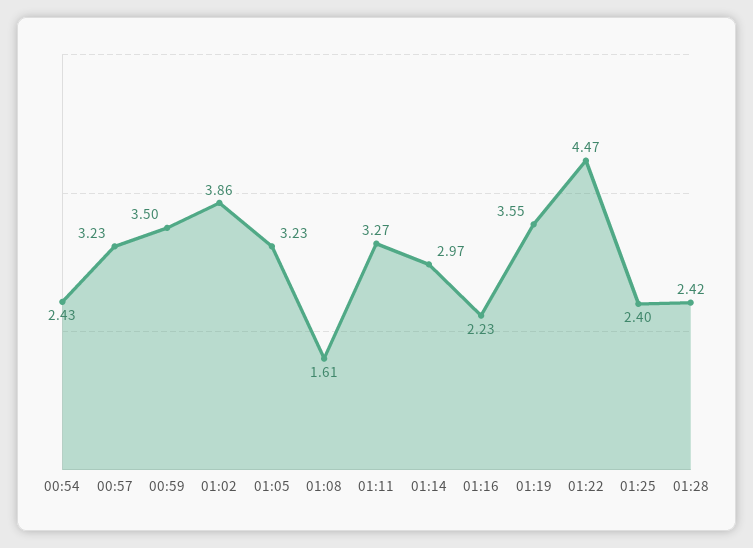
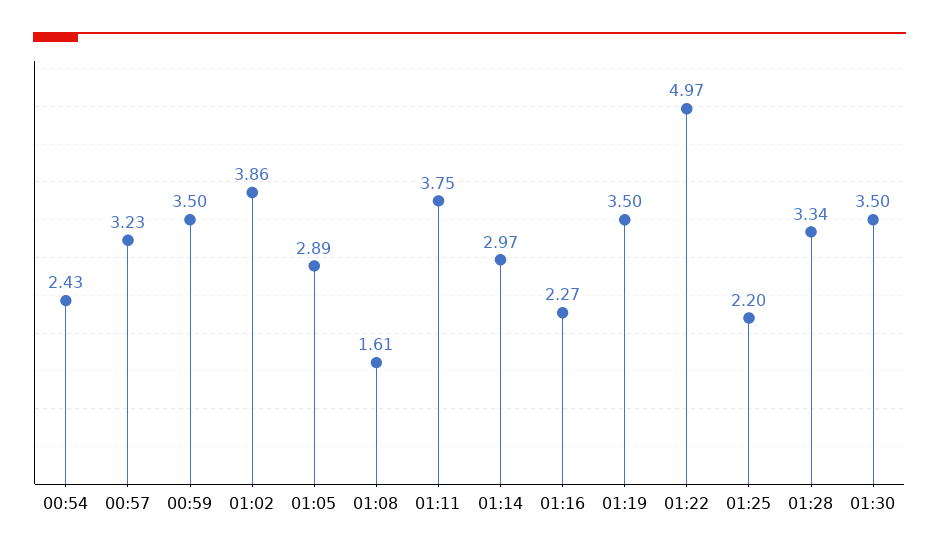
01:05: 3.23 -> 2.89
01:11: 3.27 -> 3.75
01:16: 2.23 -> 2.27
01:19: 3.55 -> 3.5
01:22: 4.47 -> 4.97
01:25: 2.4 -> 2.2
01:28: 2.42 -> 3.34
01:30: none -> 3.5

